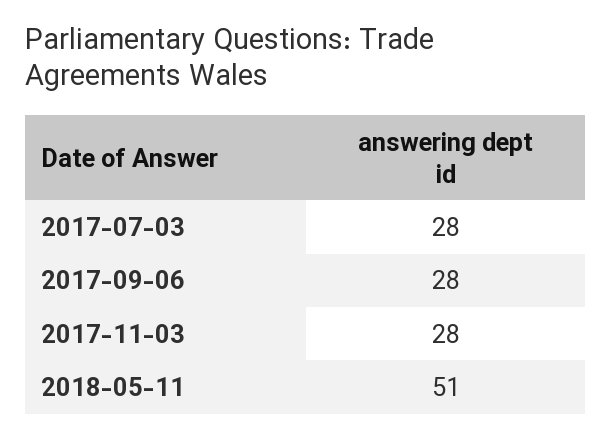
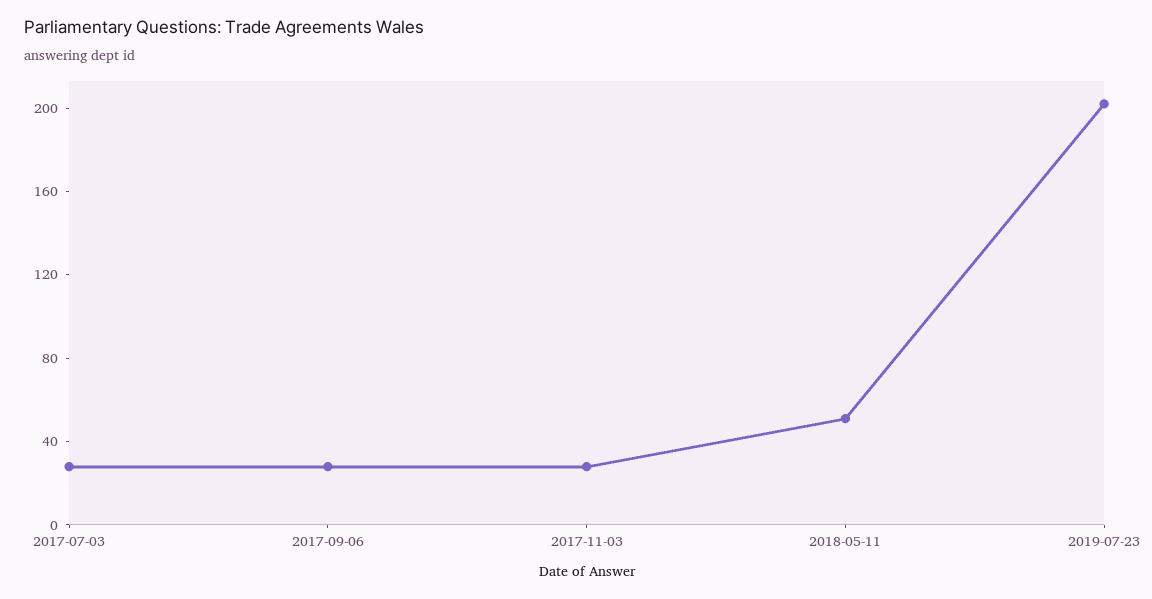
2019-07-23: none -> 200

